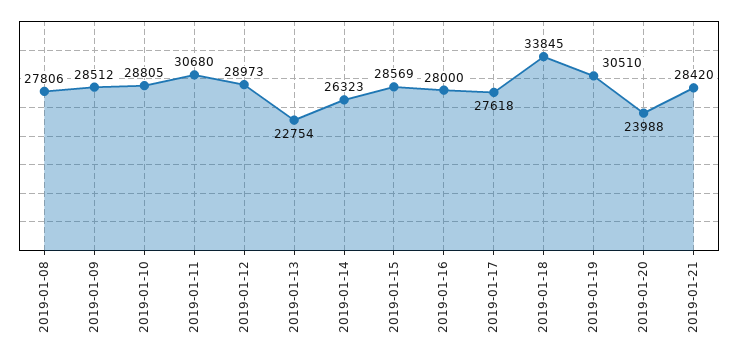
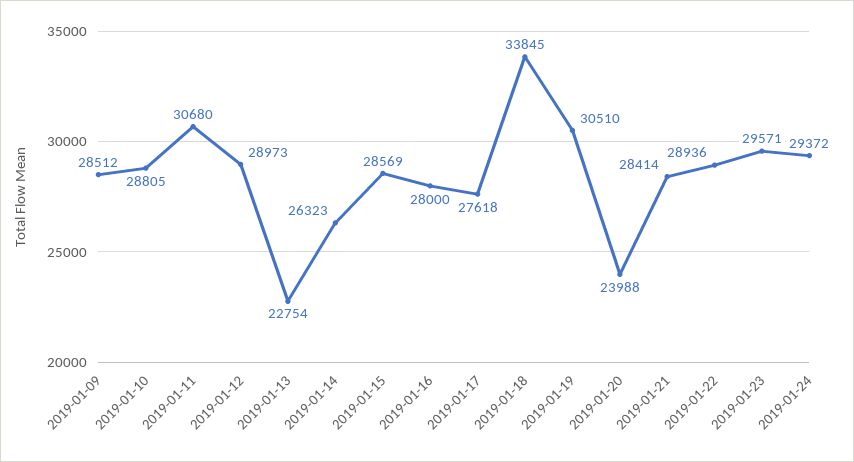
2019-01-08: 27806 -> none
2019-01-21: 28420 -> 28414
2019-01-22: none -> 28936
2019-01-23: none -> 29571
2019-01-24: none -> 29372

